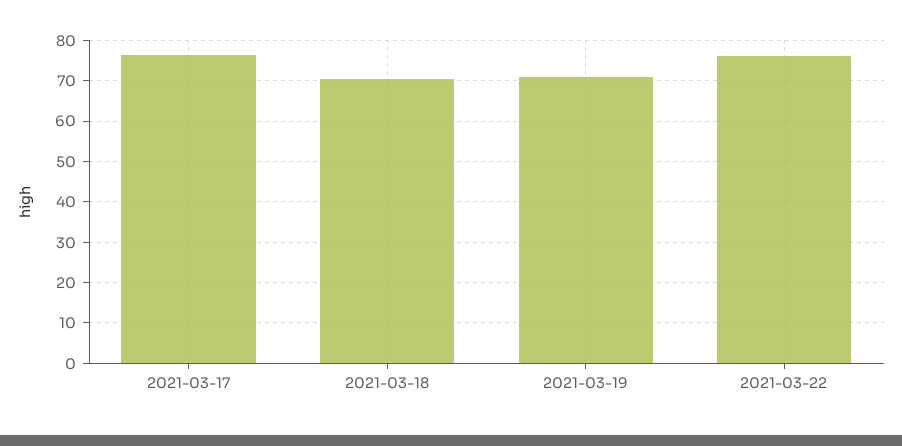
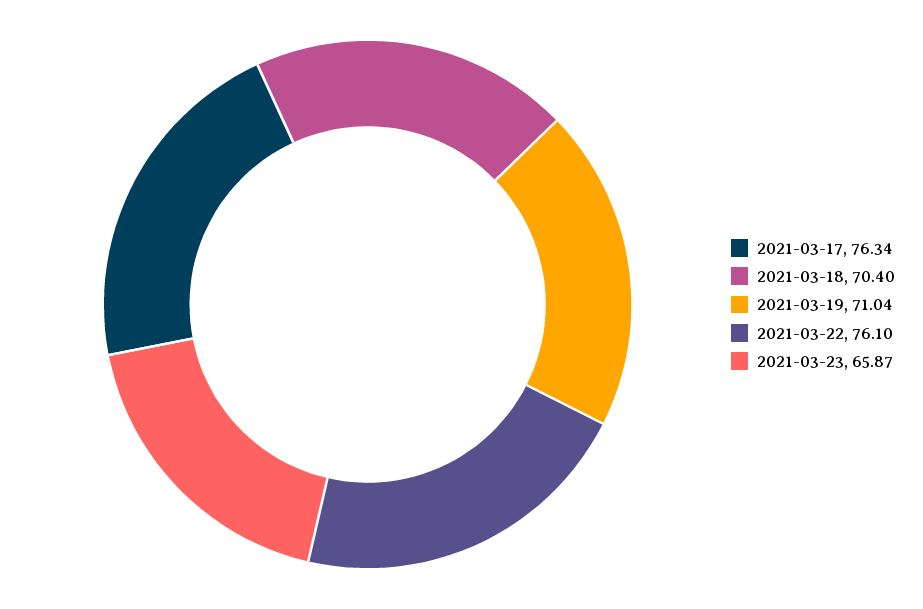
2021-03-23: none -> 65.87

